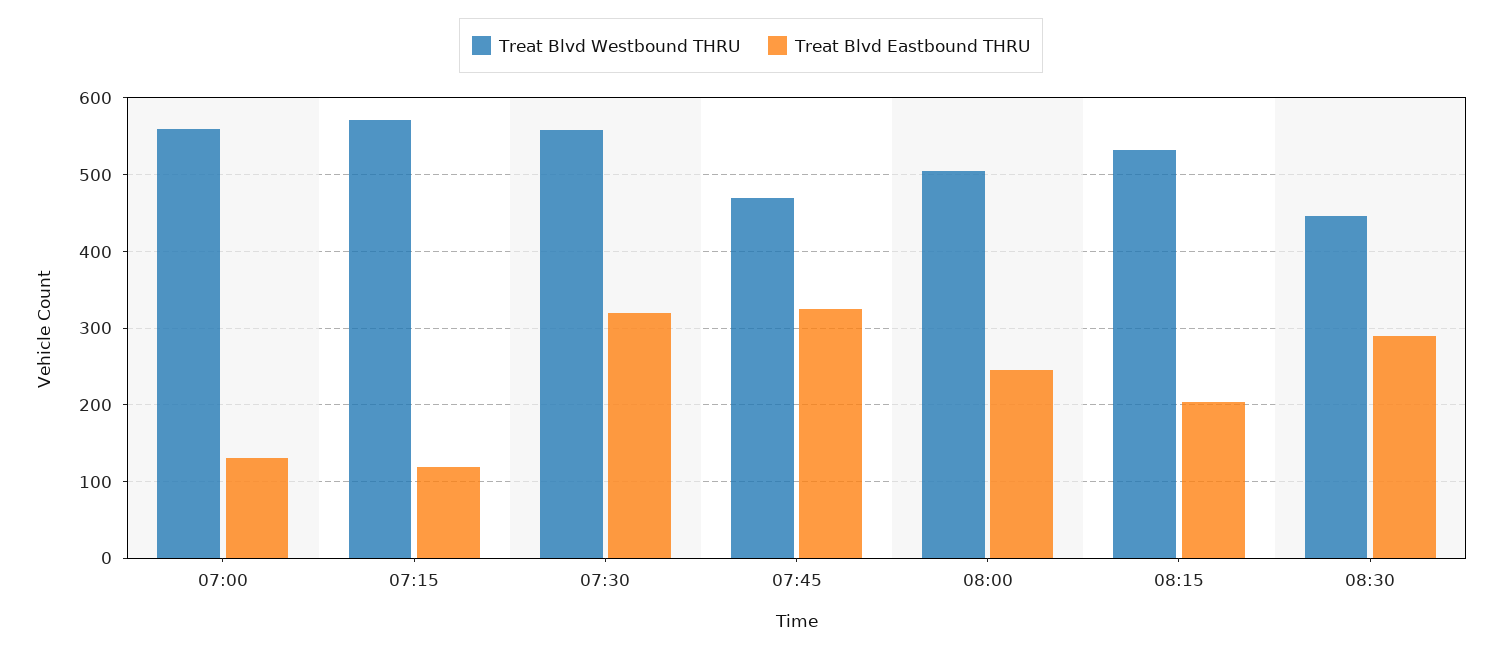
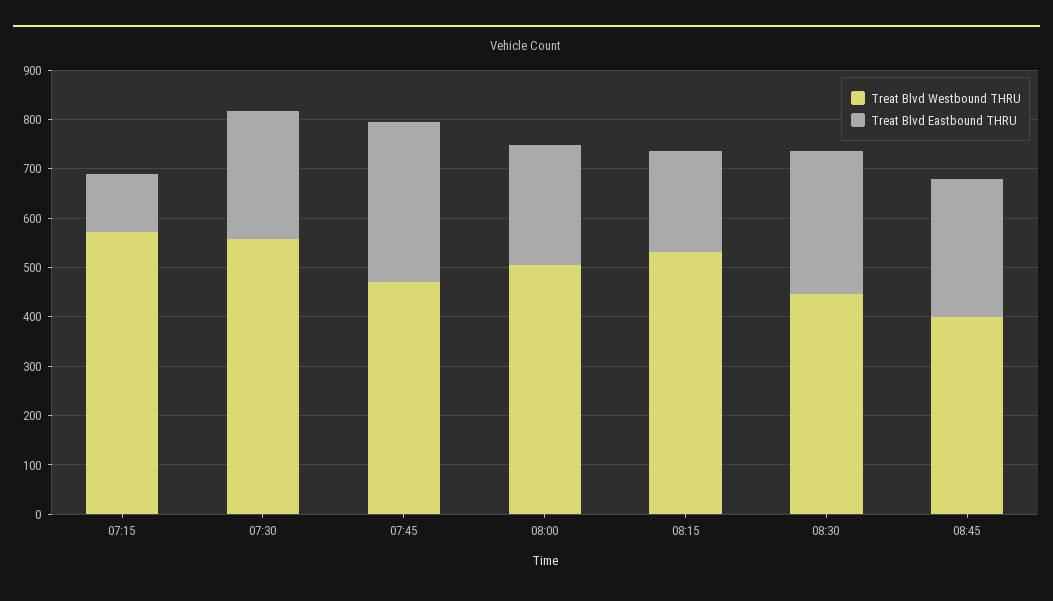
Treat Blvd Westbound THRU, 07:00: 560 -> none
Treat Blvd Eastbound THRU, 07:00: 130 -> none
Treat Blvd Eastbound THRU, 07:30: 320 -> 260
Treat Blvd Westbound THRU, 08:45: none -> 400
Treat Blvd Eastbound THRU, 08:45: none -> 280

